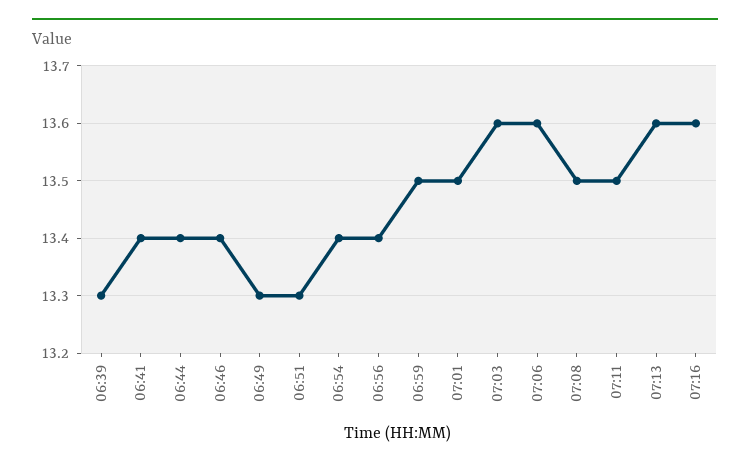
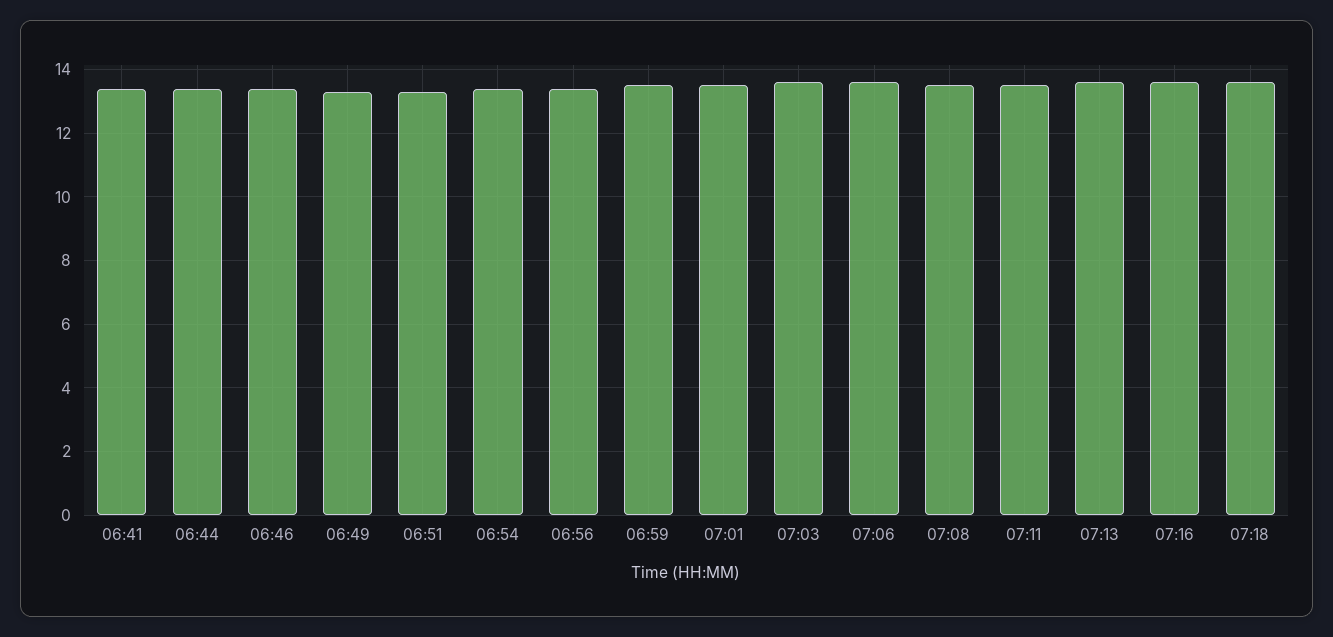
06:39: 13.3 -> none
07:18: none -> 13.5

